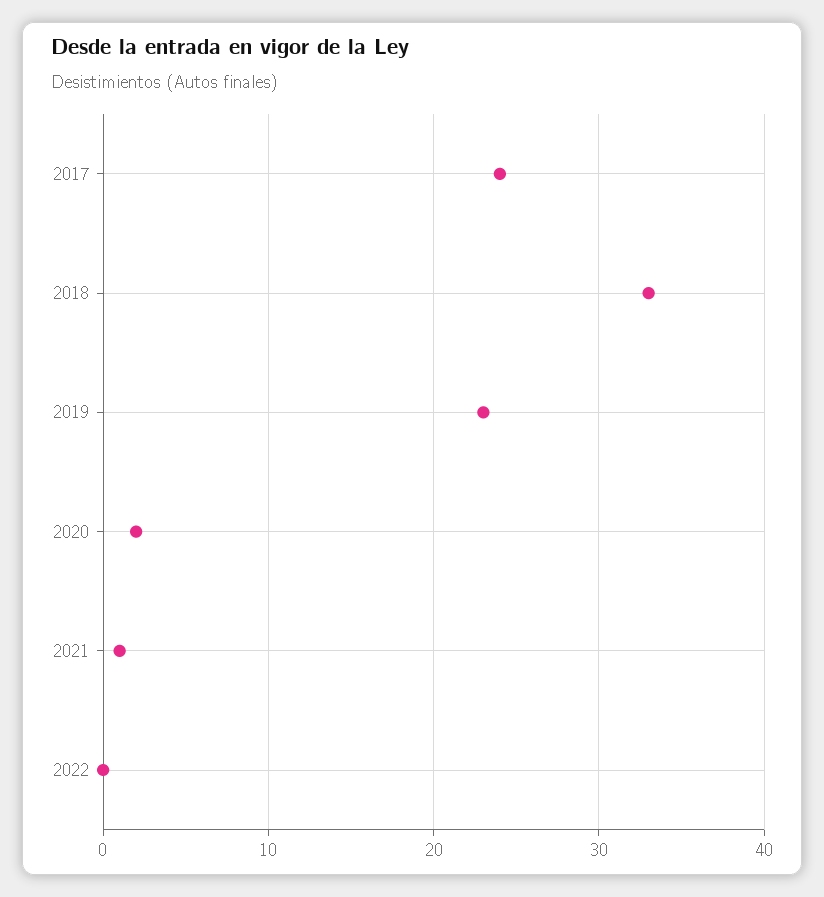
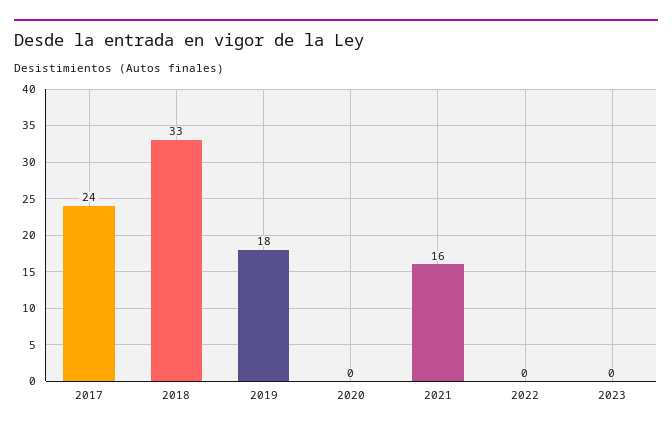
2019: 23 -> 18
2020: 2 -> 0
2021: 1 -> 16
2023: none -> 0

